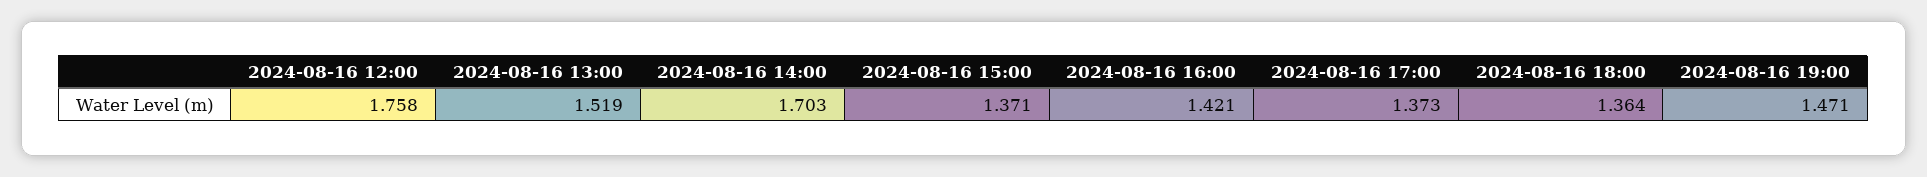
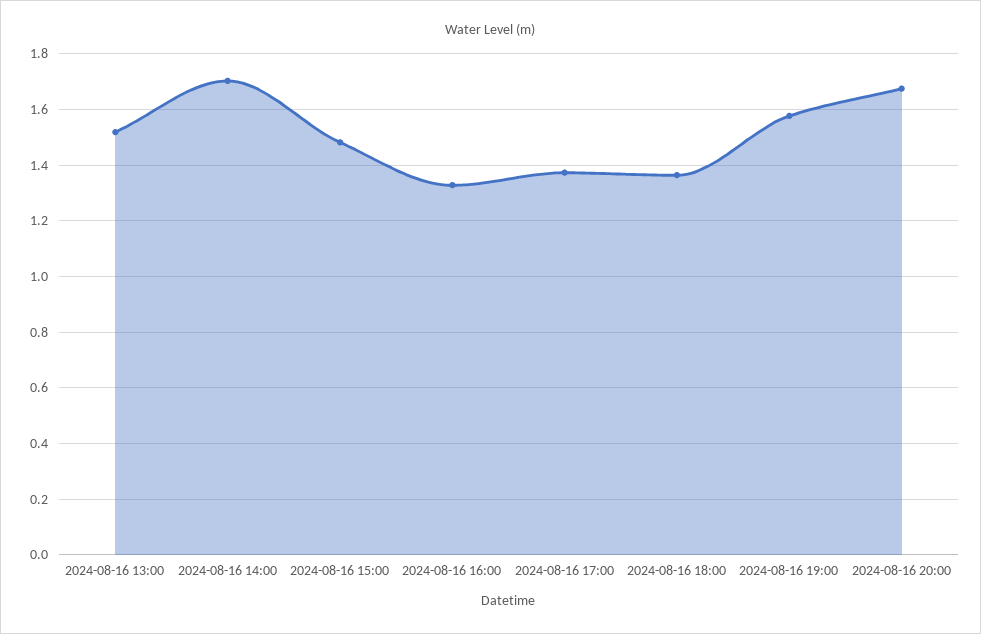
2024-08-16 12:00: 1.758 -> none
2024-08-16 15:00: 1.371 -> 1.475
2024-08-16 16:00: 1.421 -> 1.325
2024-08-16 19:00: 1.471 -> 1.575
2024-08-16 20:00: none -> 1.675

